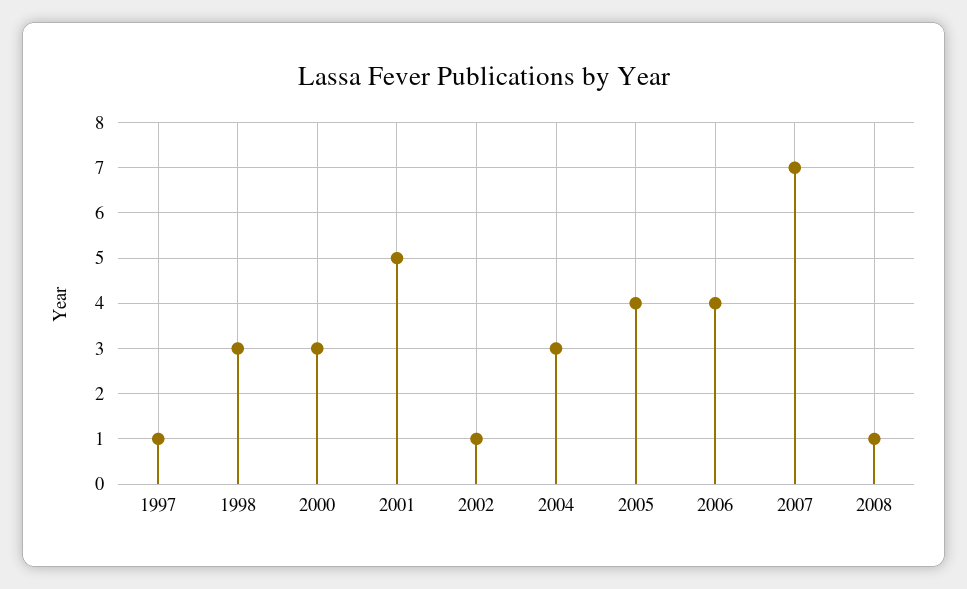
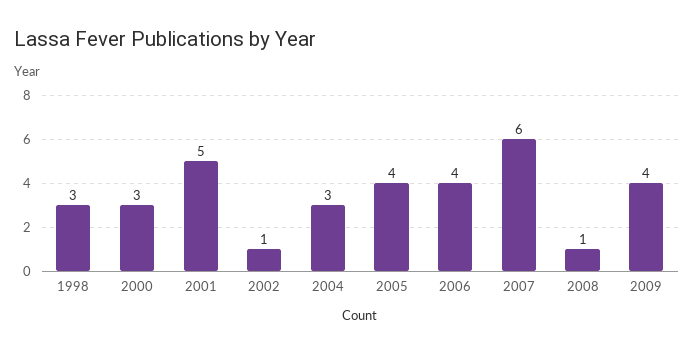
1997: 1 -> none
2007: 7 -> 6
2009: none -> 4

